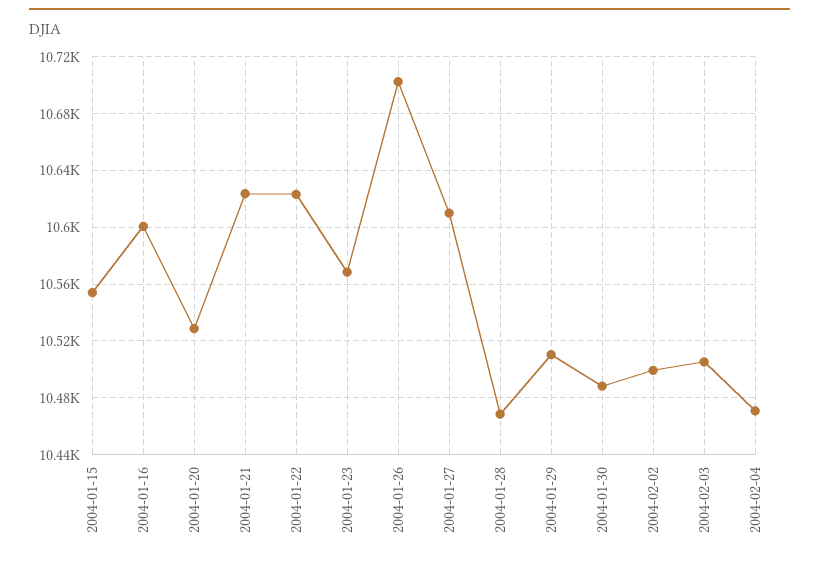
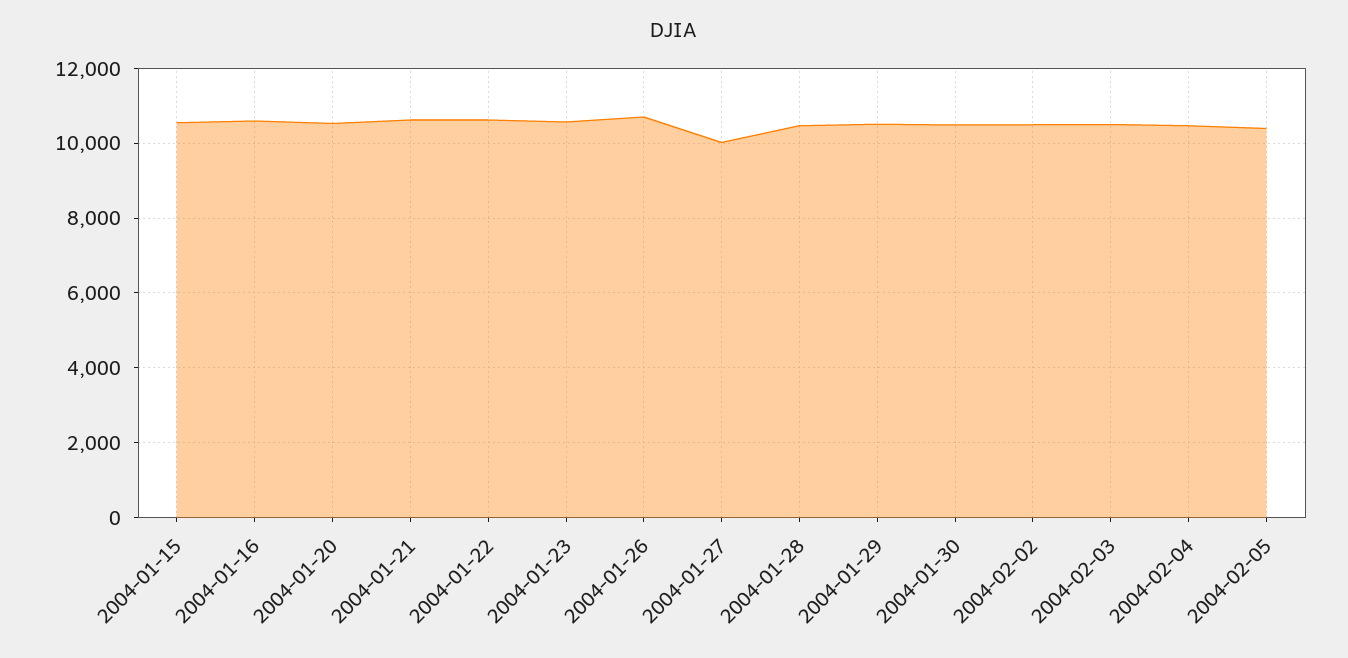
2004-01-27: 10610 -> 10000
2004-02-05: none -> 10400

